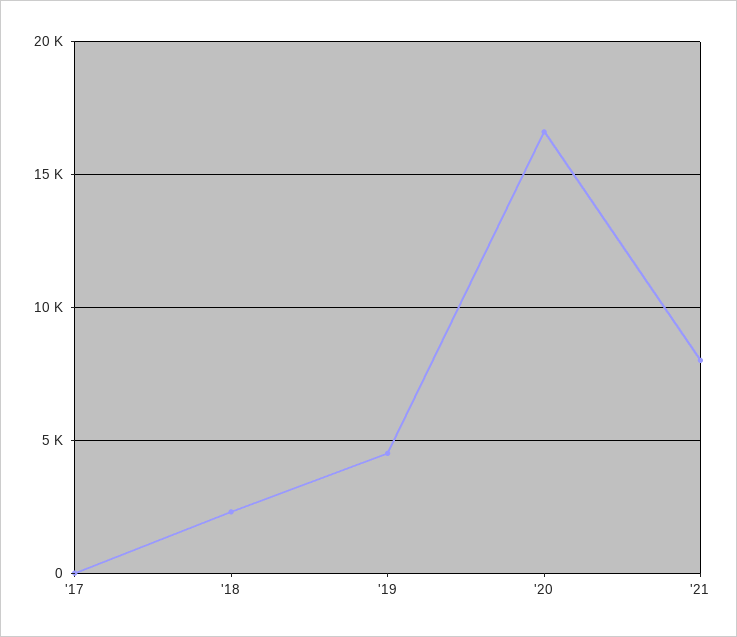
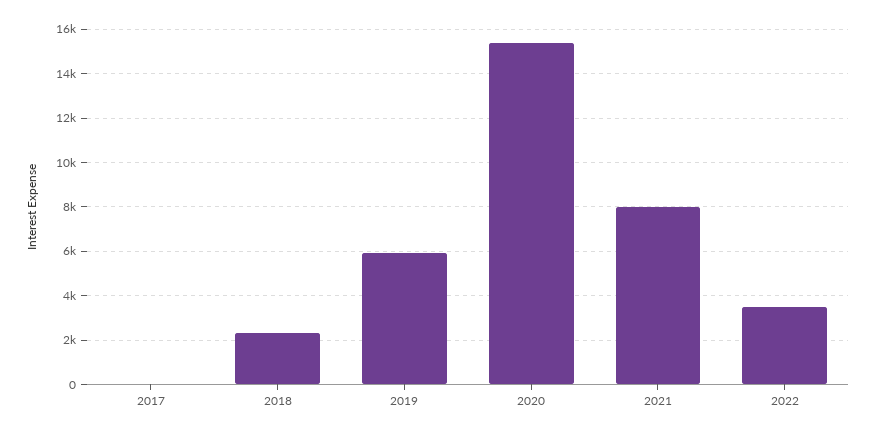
'19: 4500 -> 6000
'20: 16500 -> 15500
2022: none -> 3500

